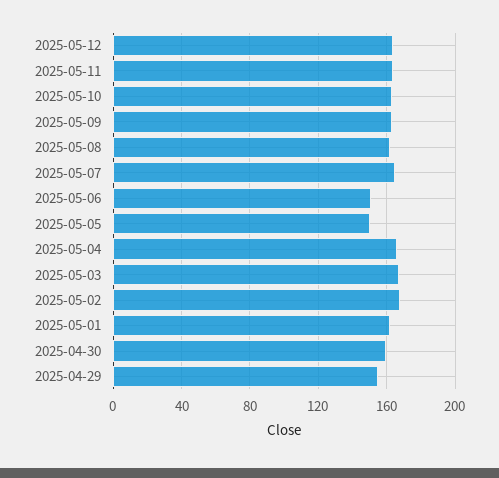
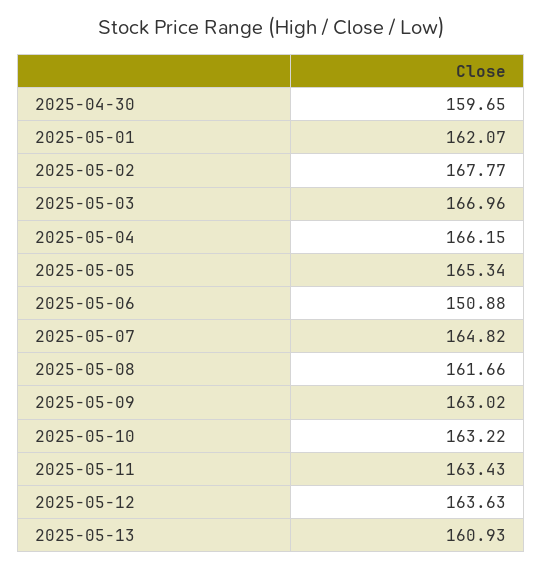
2025-05-05: 150 -> 165.34
2025-04-29: 155 -> none
2025-05-13: none -> 160.93

